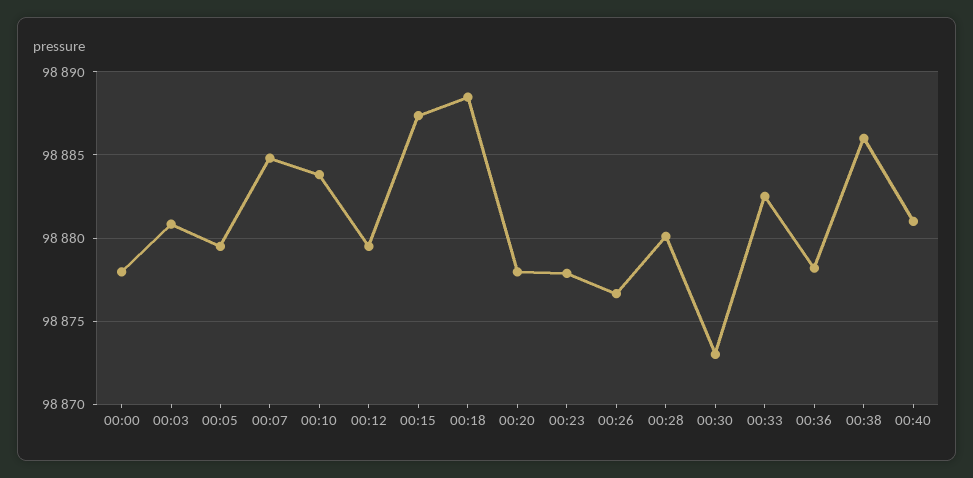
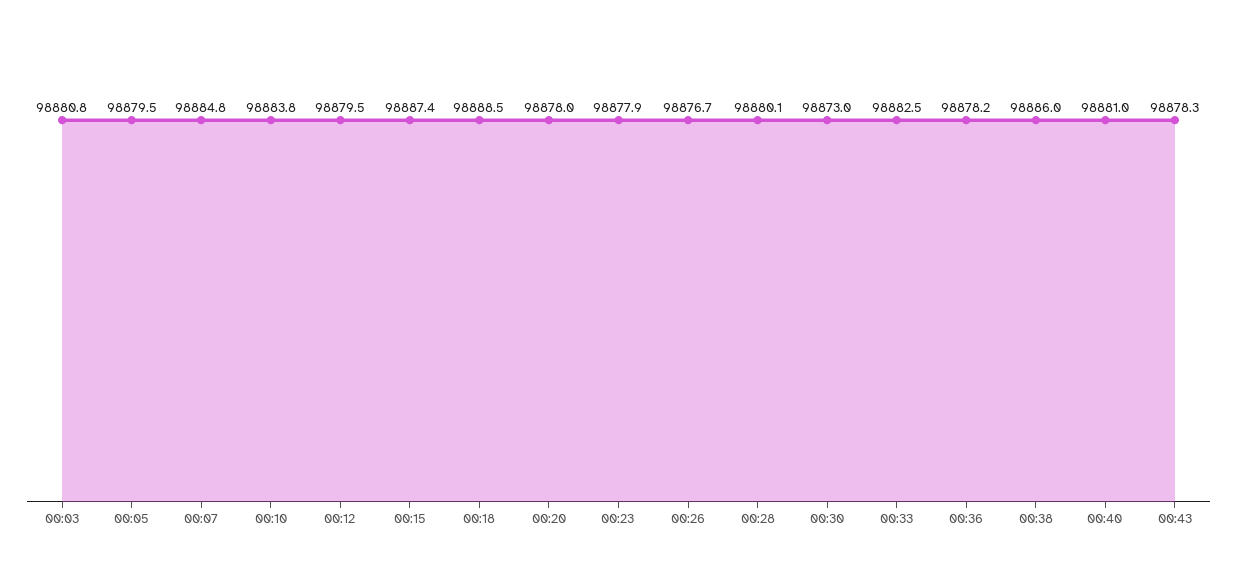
00:00: 98878 -> none
00:43: none -> 98878.3

